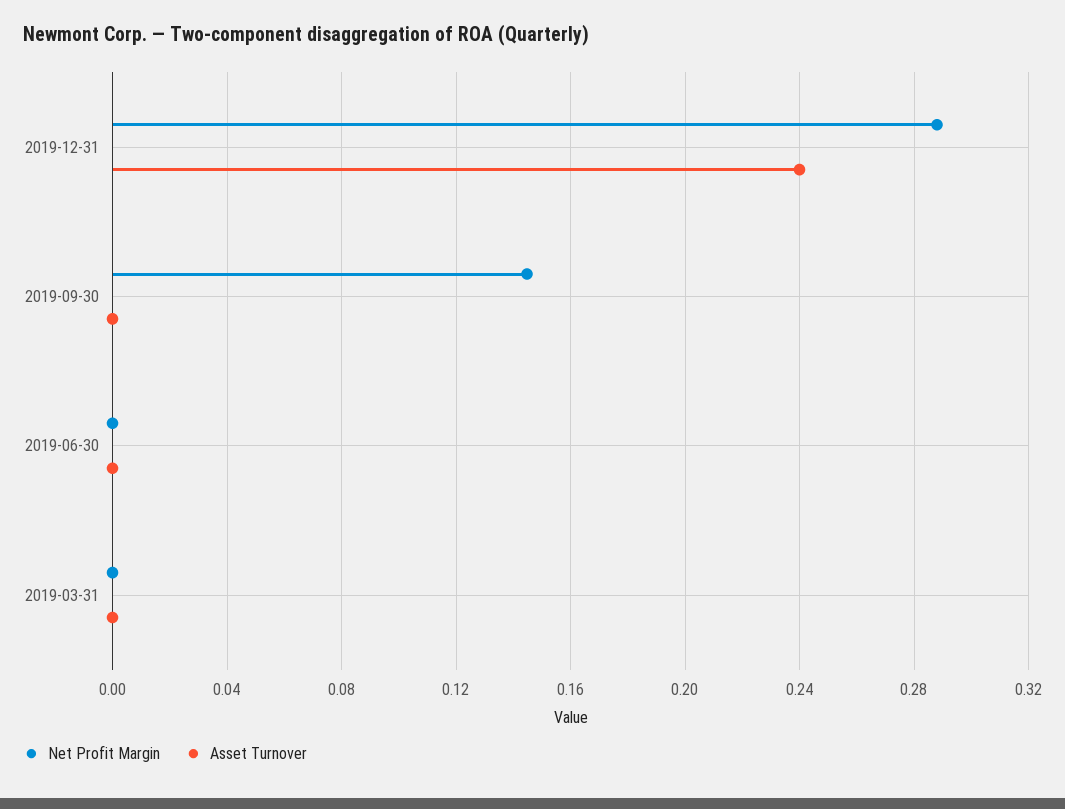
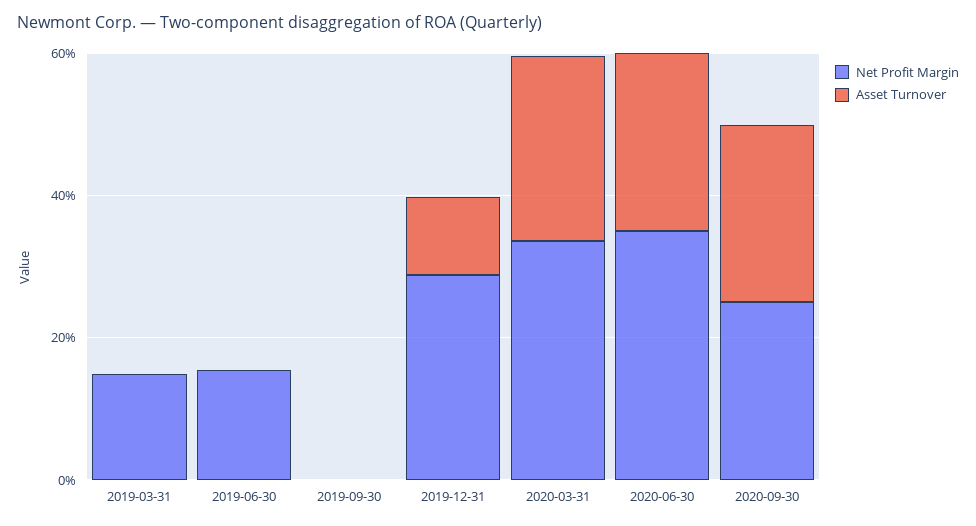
Asset Turnover, 2019-12-31: 0.24 -> 0.1
Net Profit Margin, 2019-09-30: 0.145 -> 0
Net Profit Margin, 2019-06-30: 0 -> 0.15
Net Profit Margin, 2019-03-31: 0 -> 0.15
Net Profit Margin, 2020-03-31: none -> 0.35
Asset Turnover, 2020-03-31: none -> 0.25
Net Profit Margin, 2020-06-30: none -> 0.35
Asset Turnover, 2020-06-30: none -> 0.25
Net Profit Margin, 2020-09-30: none -> 0.25
Asset Turnover, 2020-09-30: none -> 0.25

